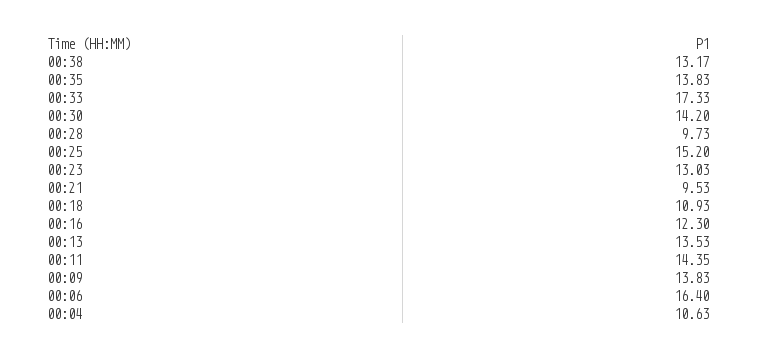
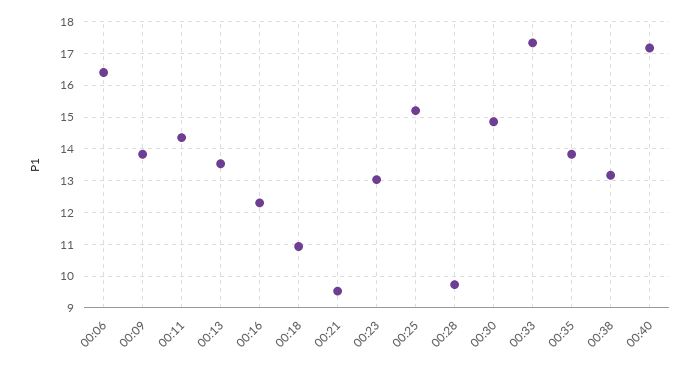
00:30: 14.2 -> 14.8
00:04: 10.63 -> none
00:40: none -> 17.2

